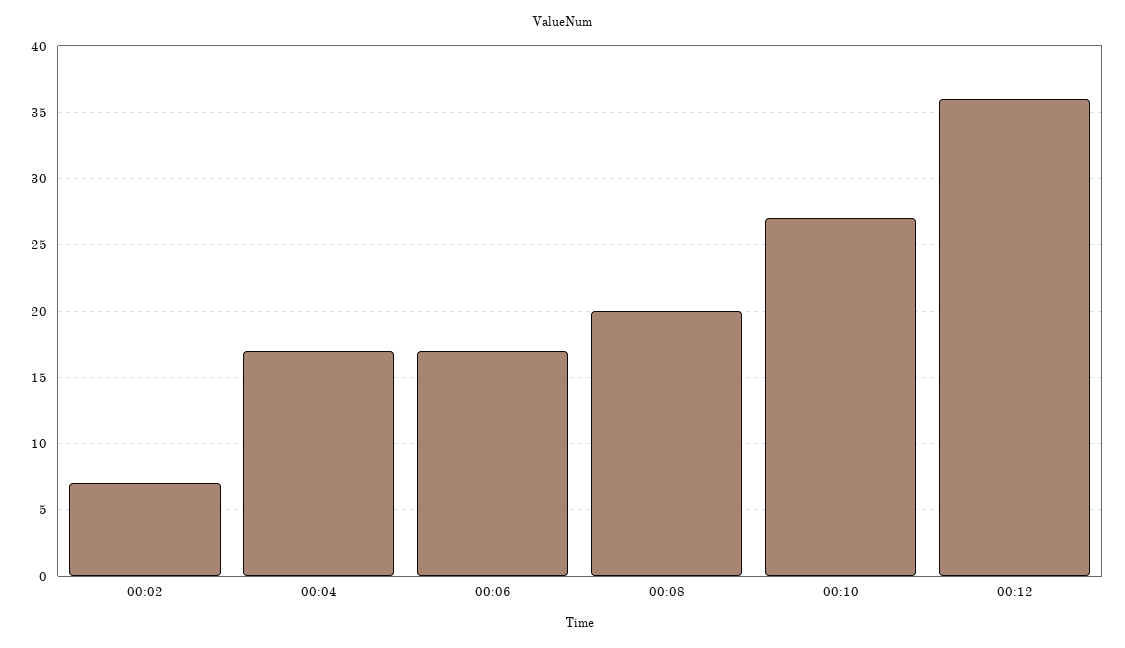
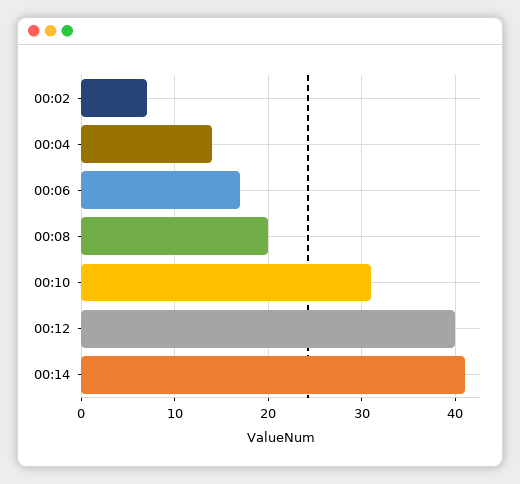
00:04: 17 -> 14
00:10: 27 -> 31
00:12: 36 -> 40
00:14: none -> 41

